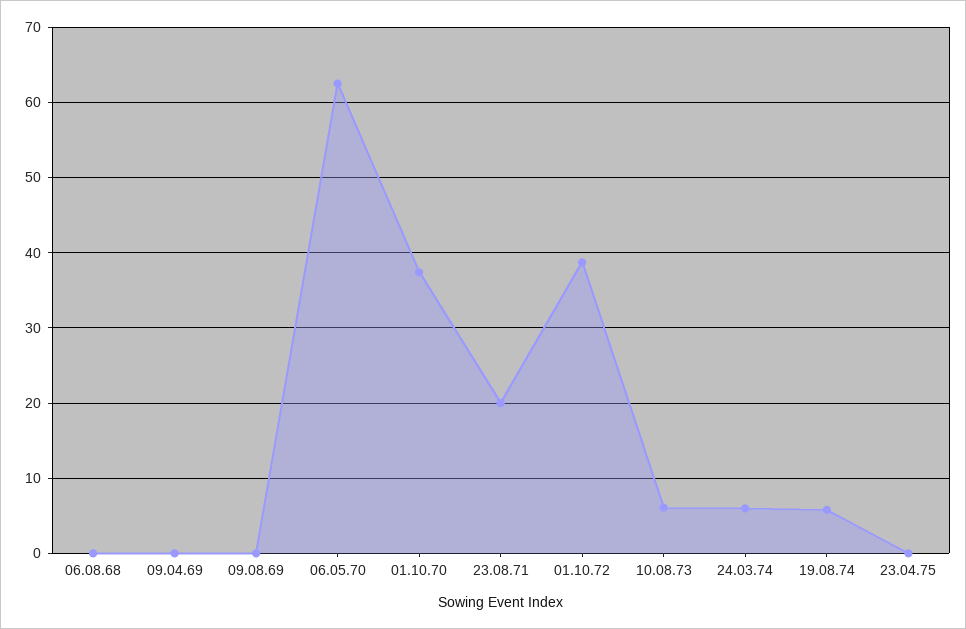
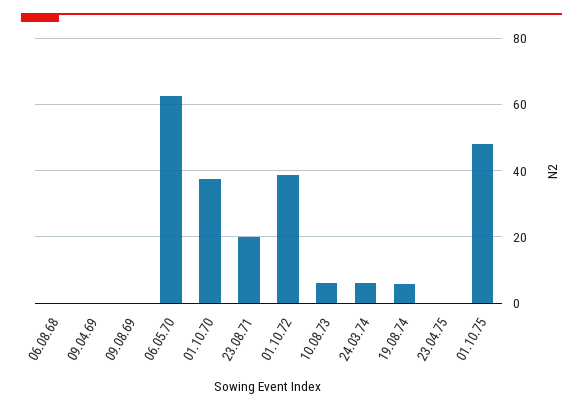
01.10.75: none -> 48

